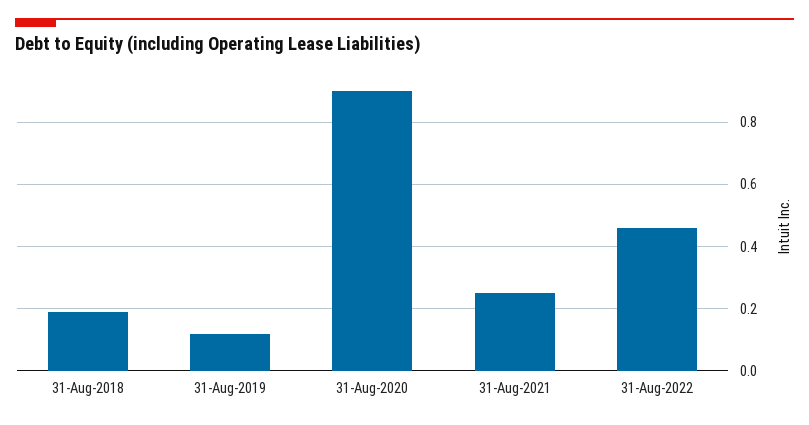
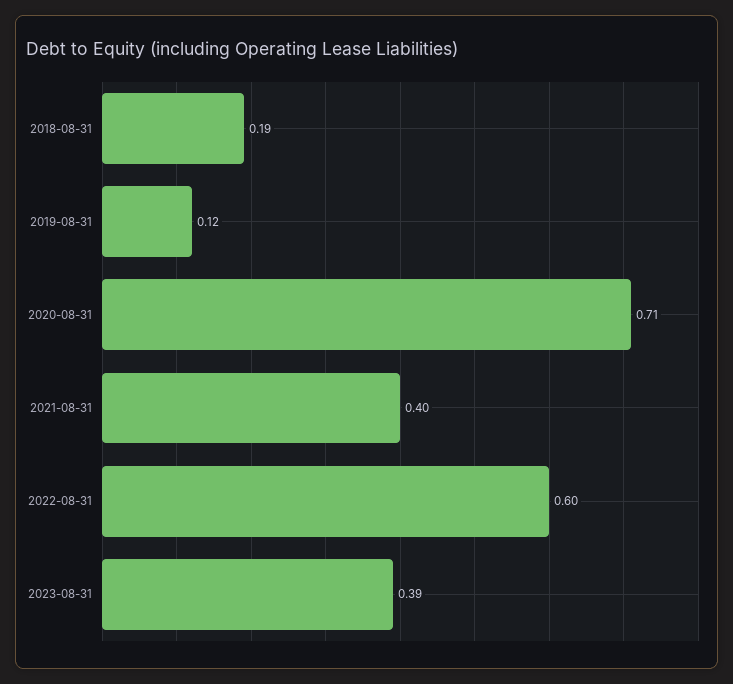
31-Aug-2020: 0.9 -> 0.71
31-Aug-2021: 0.25 -> 0.4
31-Aug-2022: 0.45 -> 0.6
2023-08-31: none -> 0.39

